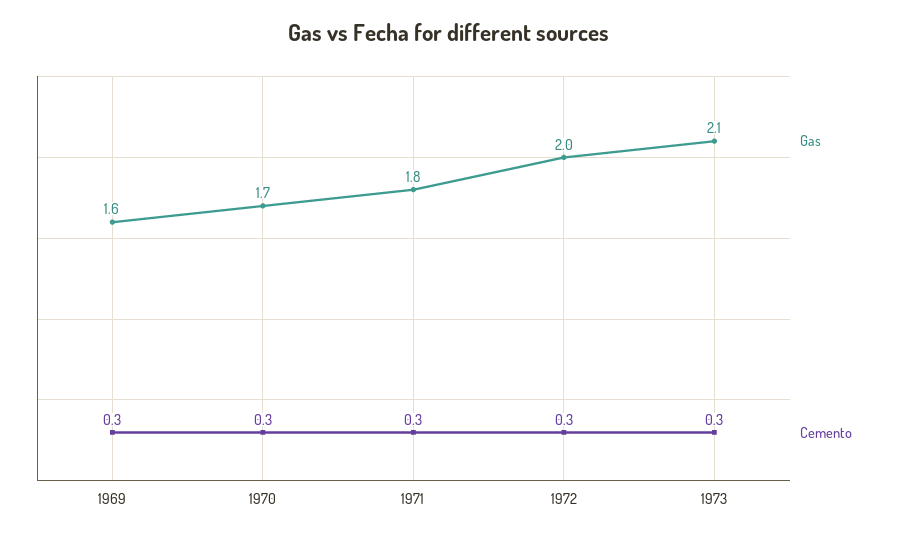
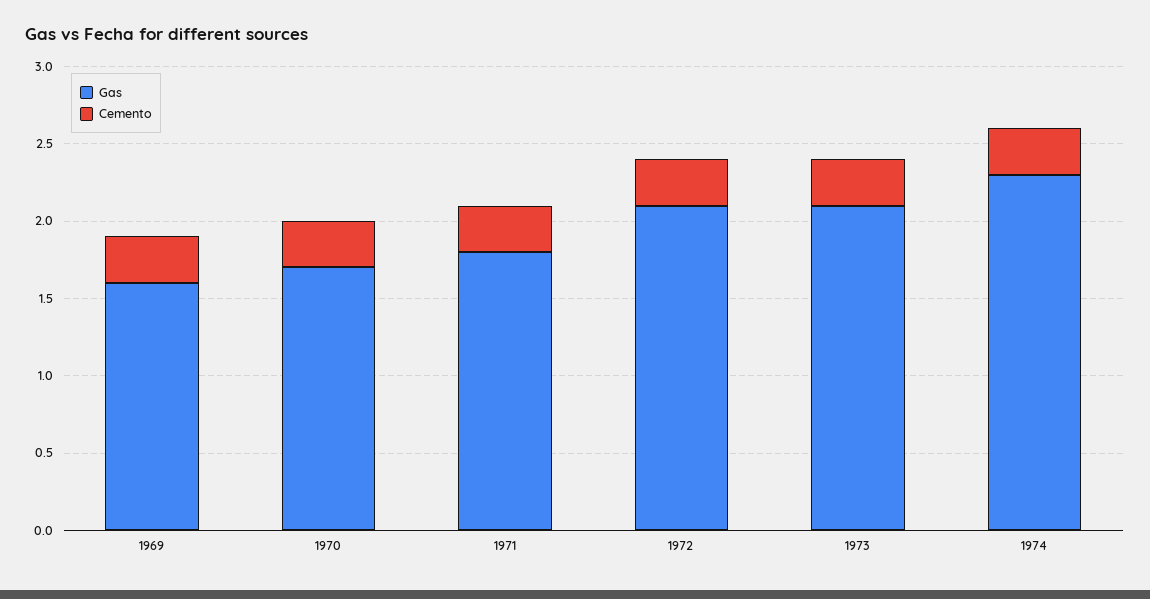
Gas, 1972: 2 -> 2.1
Gas, 1974: none -> 2.3
Cemento, 1974: none -> 0.3

